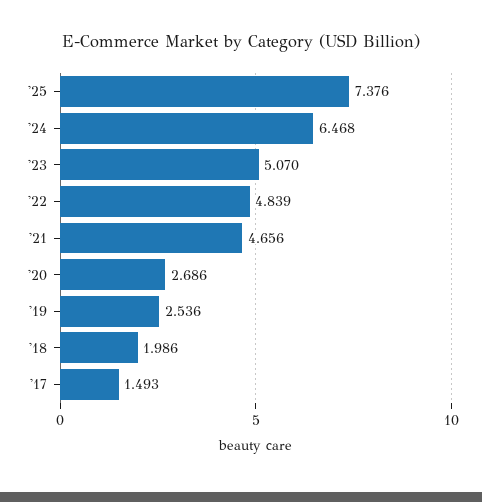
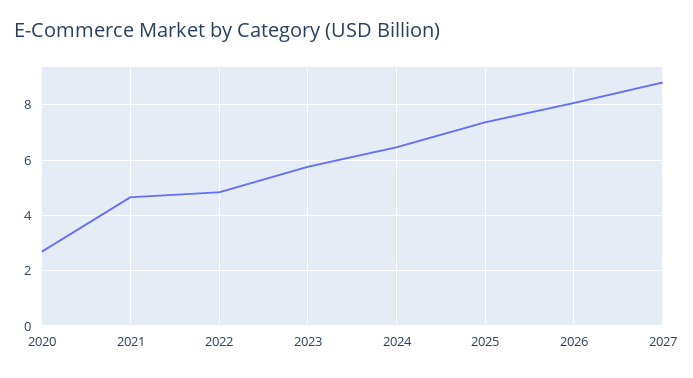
'23: 5.07 -> 5.75
'19: 2.536 -> none
'18: 1.986 -> none
'17: 1.493 -> none
2026: none -> 8
2027: none -> 8.75

